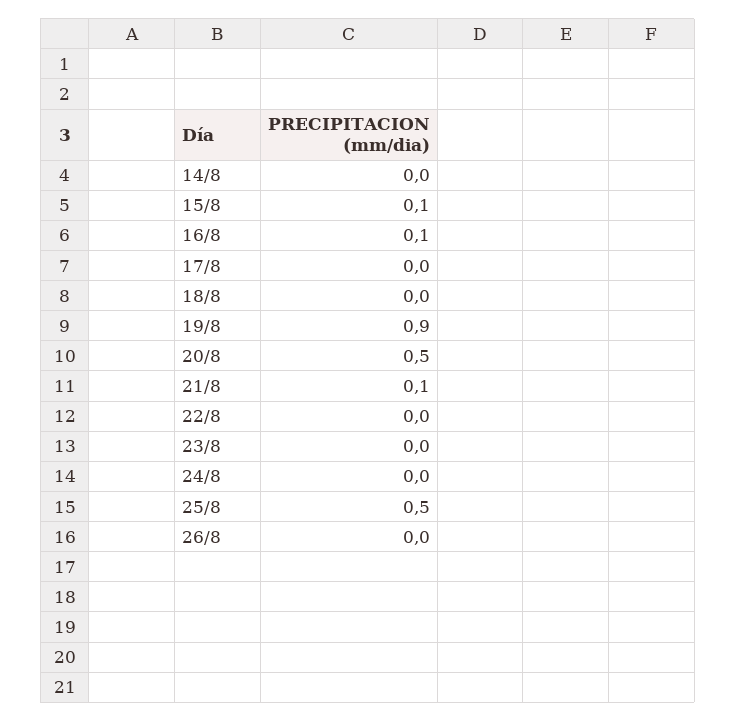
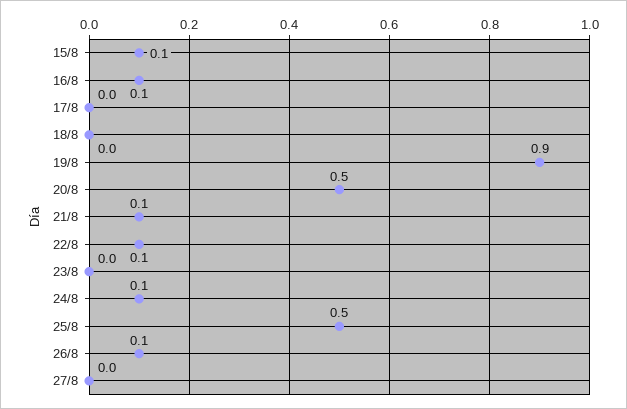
14/8: 0 -> none
22/8: 0 -> 0.1
24/8: 0 -> 0.1
26/8: 0 -> 0.1
27/8: none -> 0

